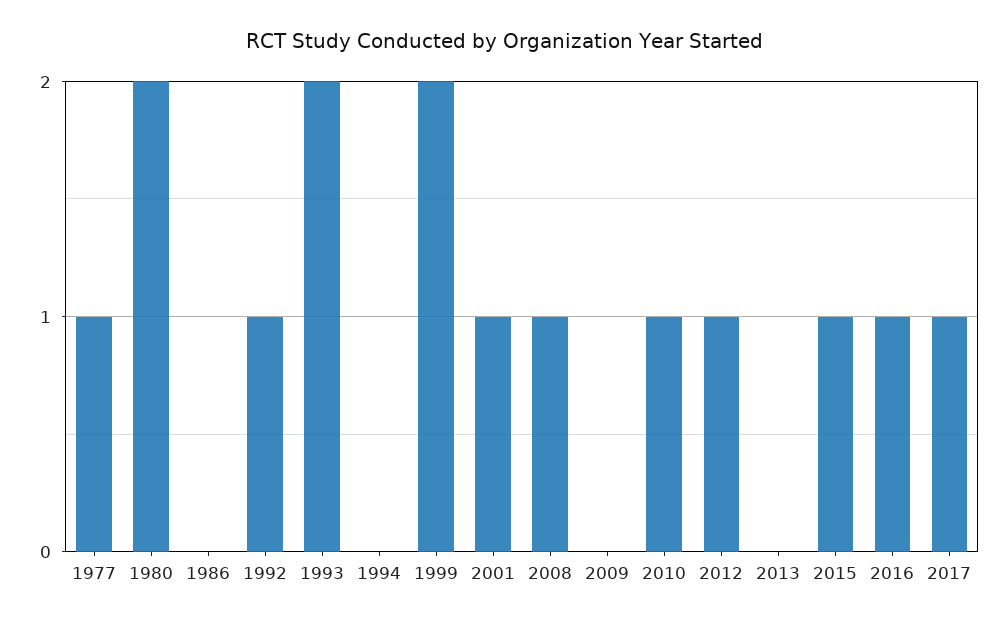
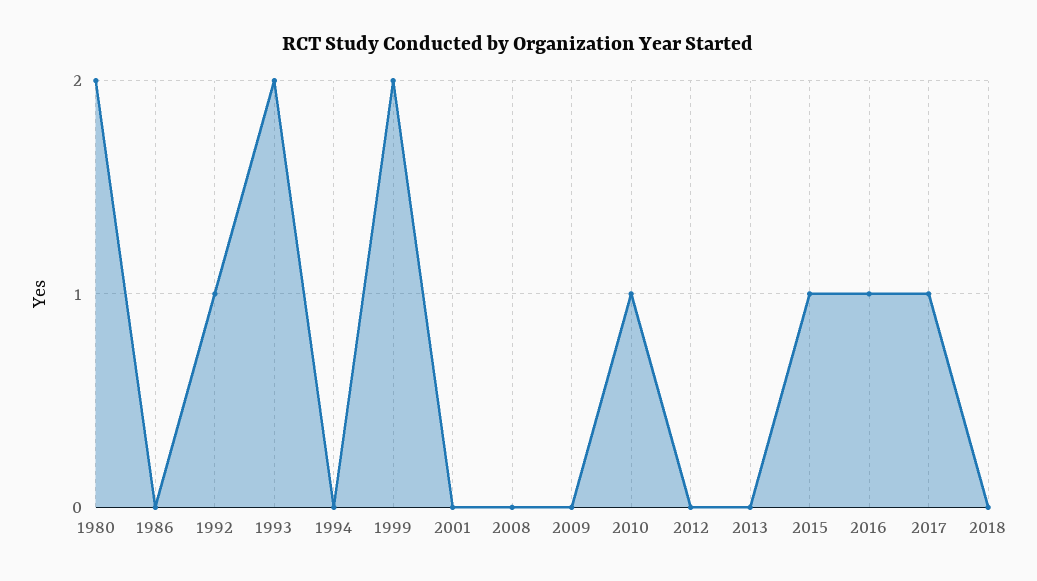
1977: 1 -> none
2001: 1 -> 0
2008: 1 -> 0
2012: 1 -> 0
2018: none -> 0

